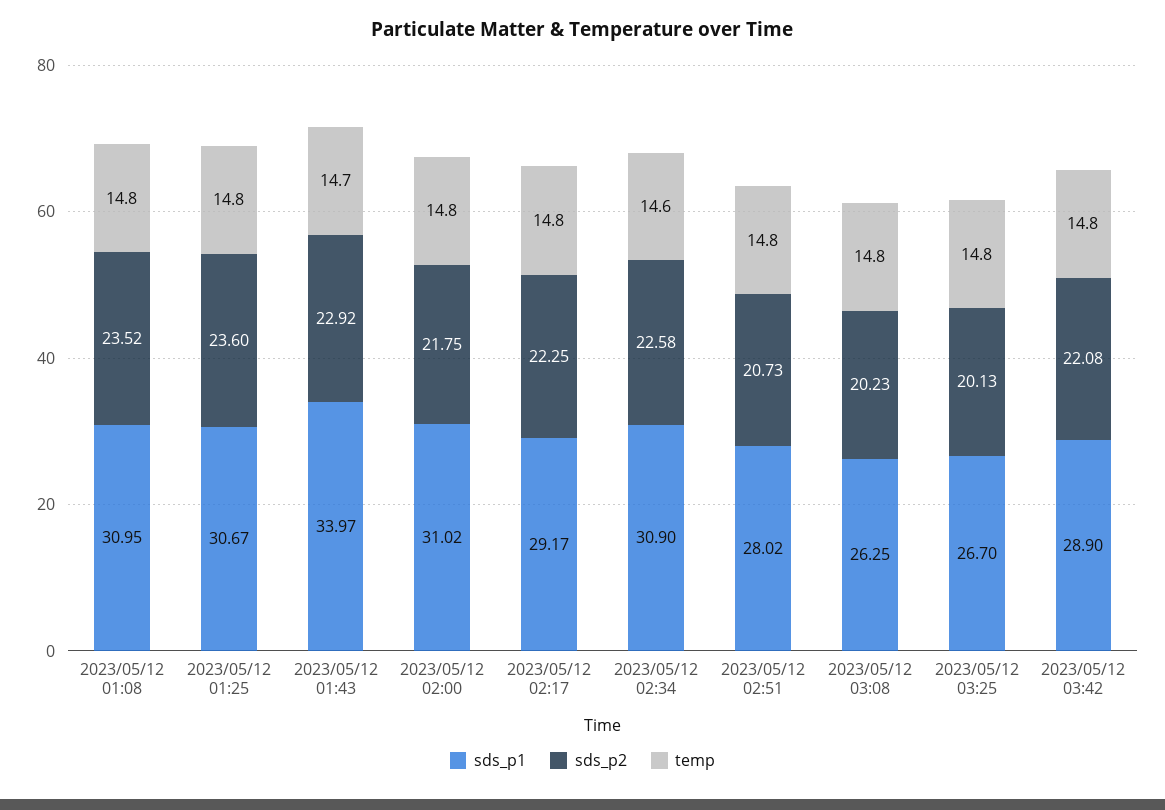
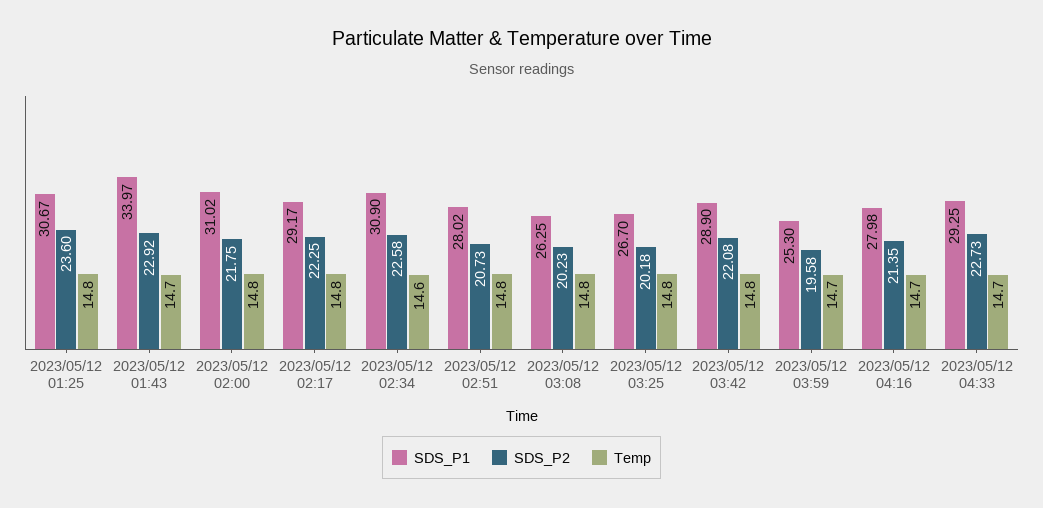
sds_p1, 2023/05/12 01:08: 30.95 -> none
sds_p2, 2023/05/12 01:08: 23.52 -> none
temp, 2023/05/12 01:08: 14.8 -> none
sds_p2, 2023/05/12 03:25: 20.13 -> 20.18
sds_p1, 2023/05/12 03:59: none -> 25.3
sds_p2, 2023/05/12 03:59: none -> 19.58
temp, 2023/05/12 03:59: none -> 14.7
sds_p1, 2023/05/12 04:16: none -> 27.98
sds_p2, 2023/05/12 04:16: none -> 21.35
temp, 2023/05/12 04:16: none -> 14.7
sds_p1, 2023/05/12 04:33: none -> 29.25
sds_p2, 2023/05/12 04:33: none -> 22.73
temp, 2023/05/12 04:33: none -> 14.7

